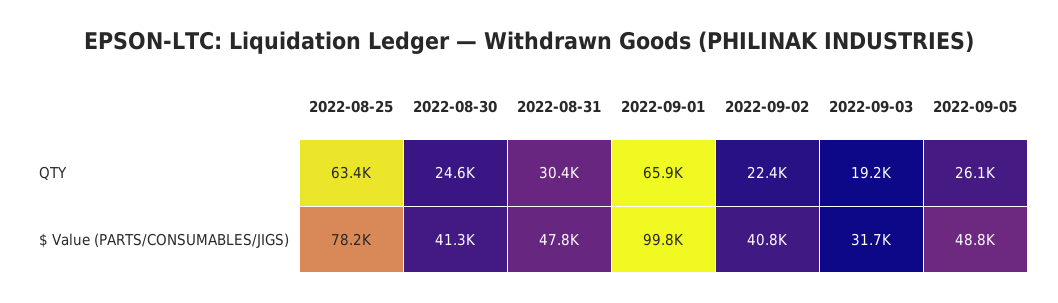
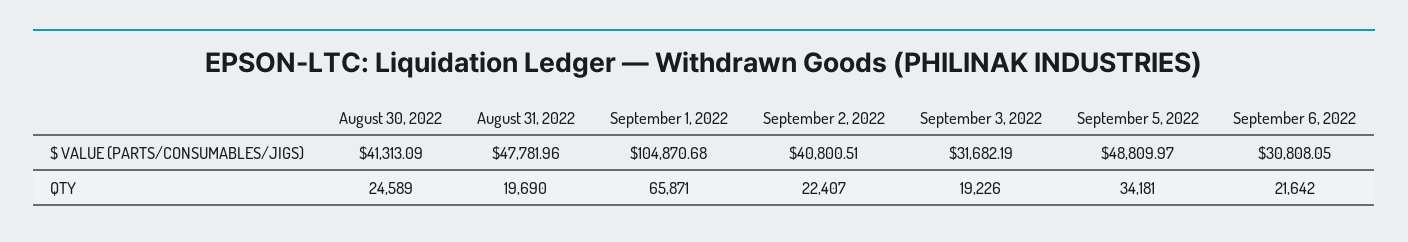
2022-08-25, QTY: 63400 -> none
2022-08-31, QTY: 30400 -> 19690
2022-09-05, QTY: 26100 -> 34181
2022-08-25, $ Value (PARTS/CONSUMABLES/JIGS): 78200 -> none
2022-09-01, $ Value (PARTS/CONSUMABLES/JIGS): 99800 -> 104870.68
September 6, 2022, $ Value (PARTS/CONSUMABLES/JIGS): none -> 30808.05
September 6, 2022, QTY: none -> 21642

